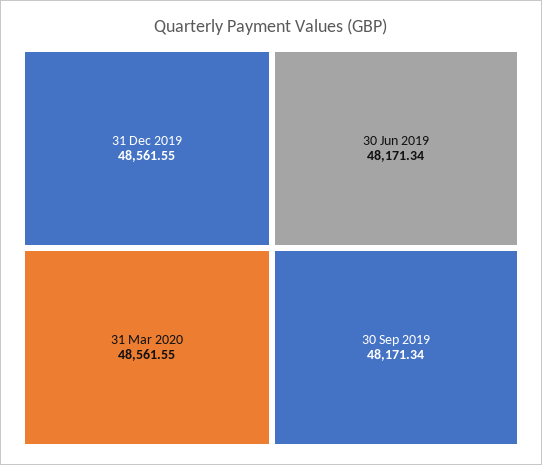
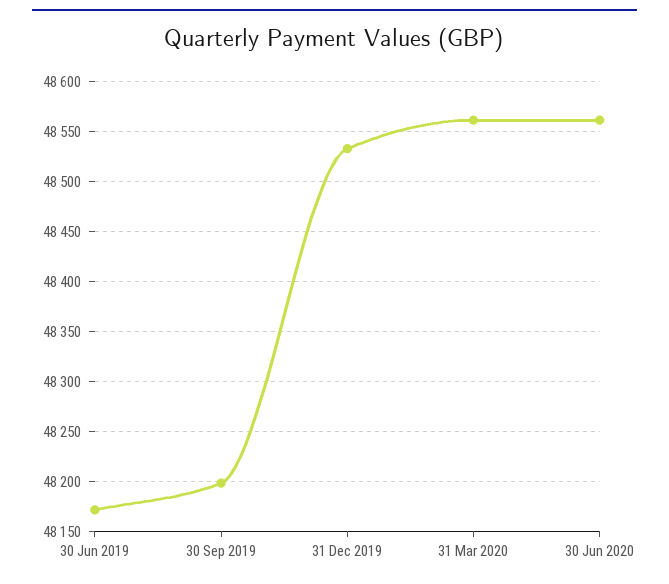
31 Dec 2019: 48561.55 -> 48530
30 Sep 2019: 48171.34 -> 48200
30 Jun 2020: none -> 48560

